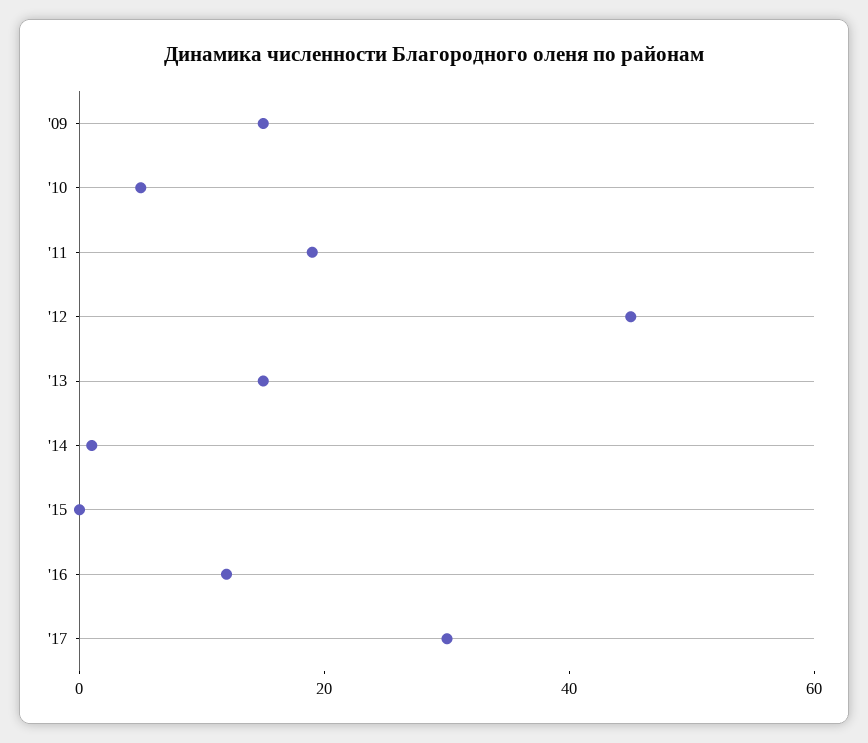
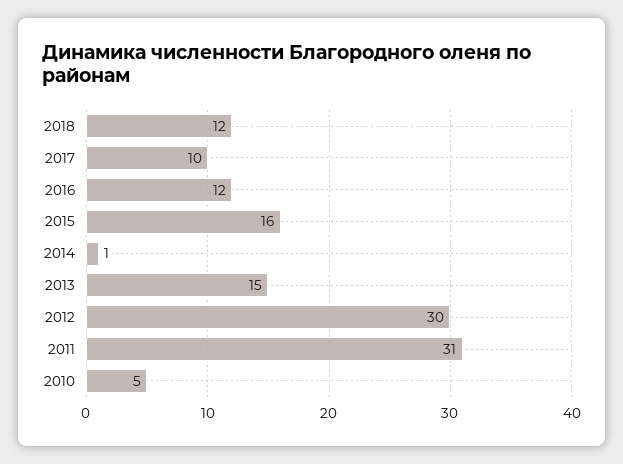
'09: 15 -> none
'11: 20 -> 31
'12: 45 -> 30
'15: 0 -> 16
'17: 30 -> 10
2018: none -> 12

